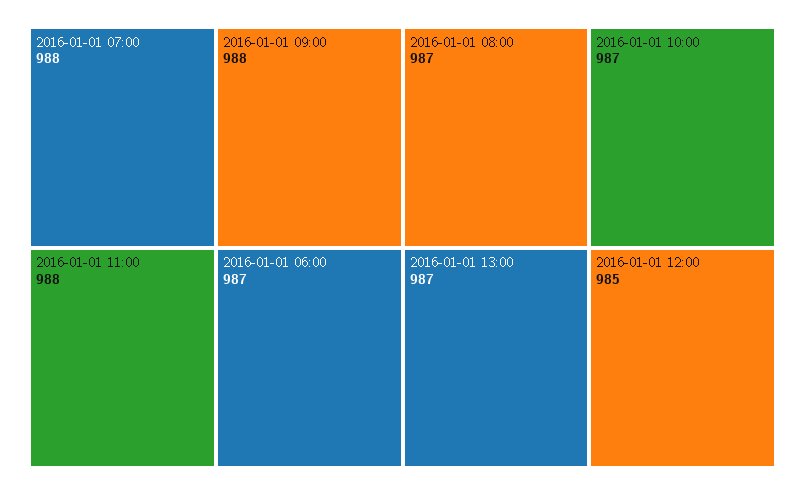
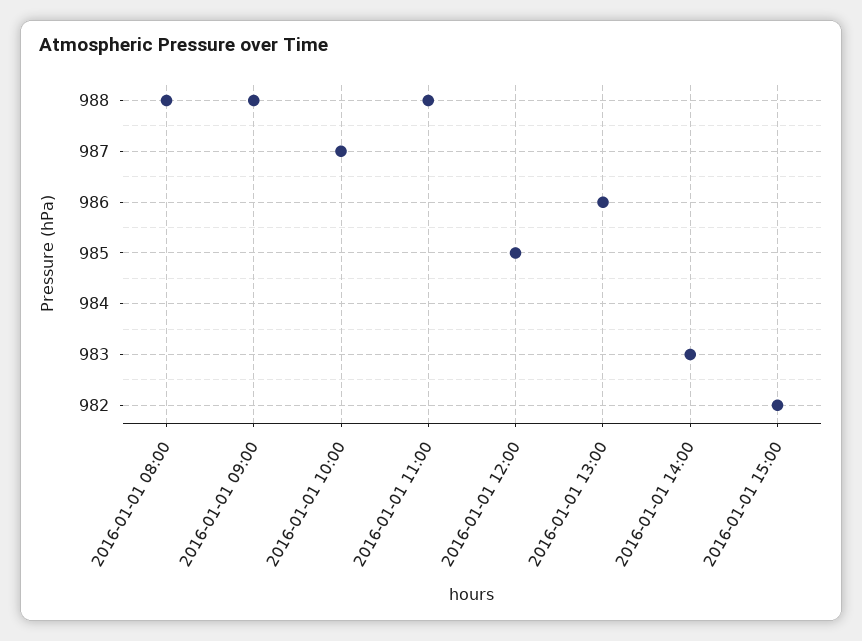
2016-01-01 07:00: 988 -> none
2016-01-01 06:00: 987 -> none
2016-01-01 08:00: 987 -> 988
2016-01-01 13:00: 987 -> 986
2016-01-01 14:00: none -> 983
2016-01-01 15:00: none -> 982

